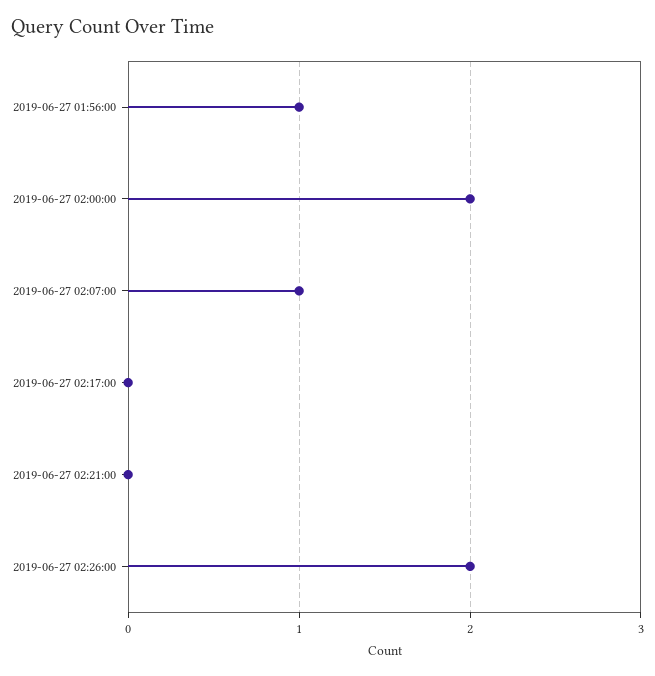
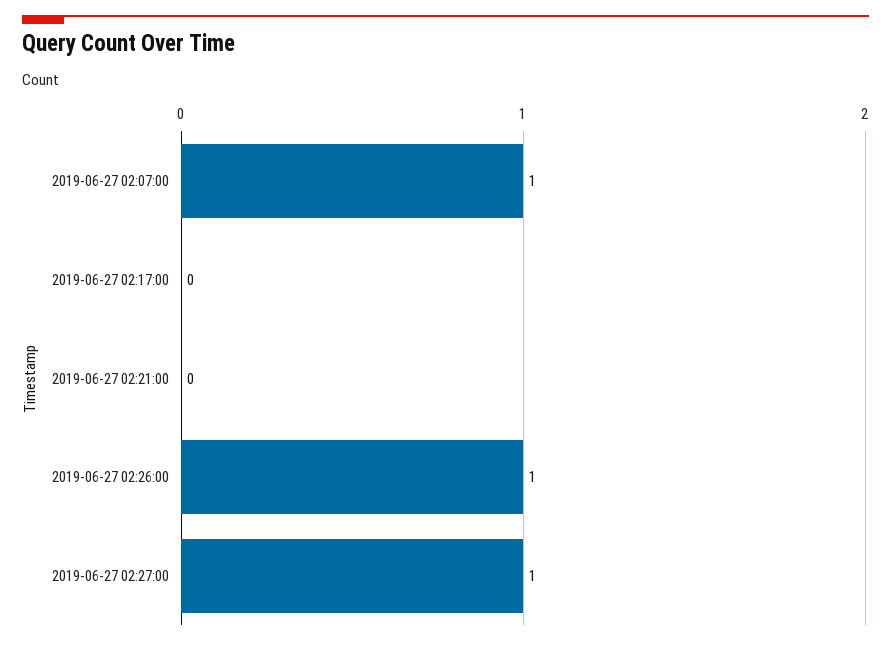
2019-06-27 01:56:00: 1 -> none
2019-06-27 02:00:00: 2 -> none
2019-06-27 02:26:00: 2 -> 1
2019-06-27 02:27:00: none -> 1

